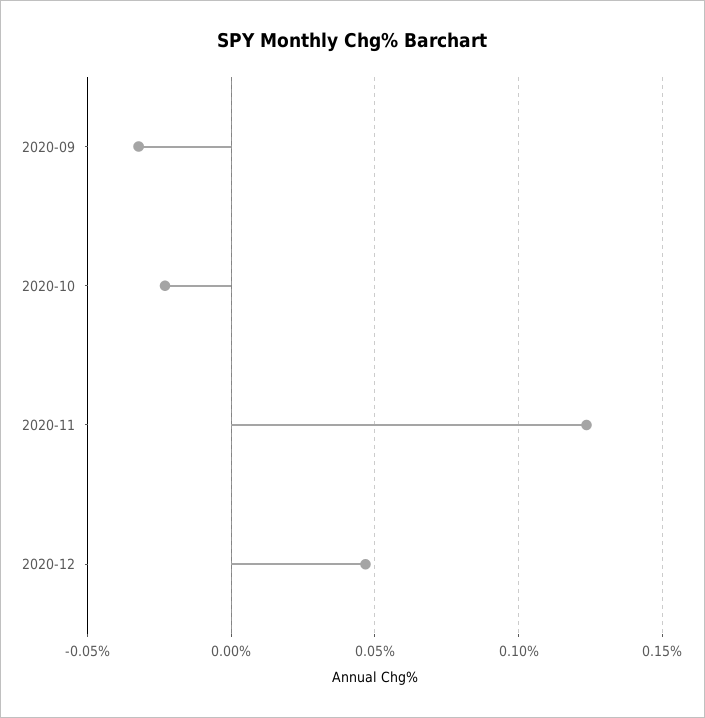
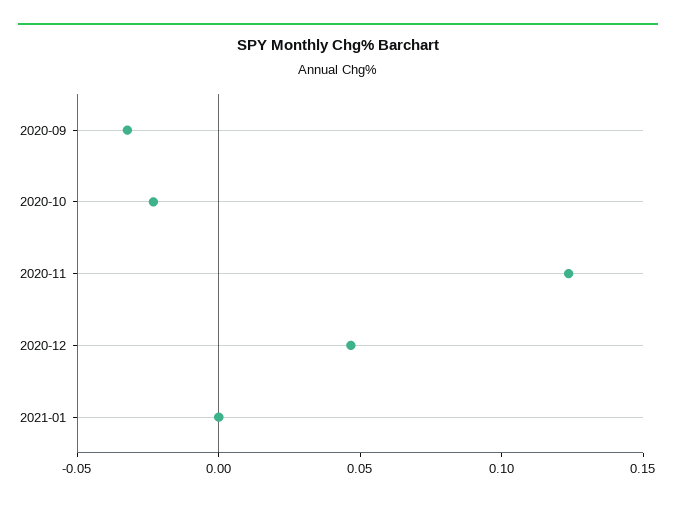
2021-01: none -> 0

